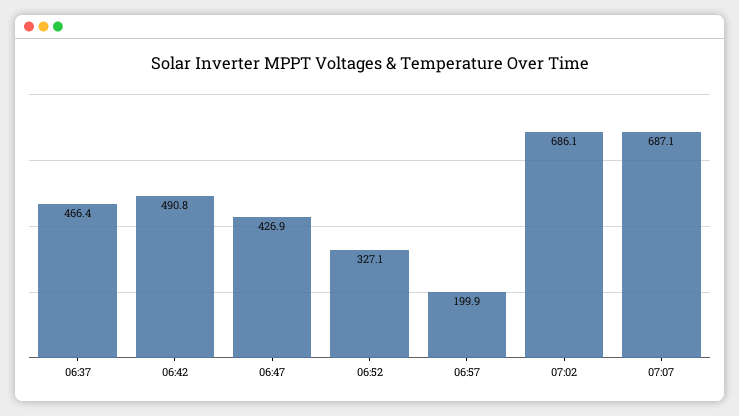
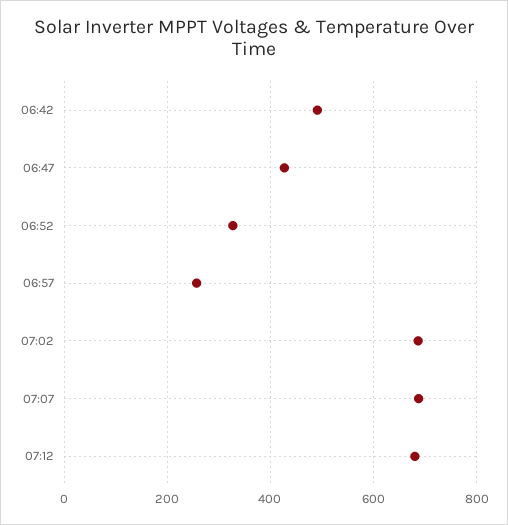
06:37: 466.4 -> none
06:57: 199.9 -> 260
07:12: none -> 680

